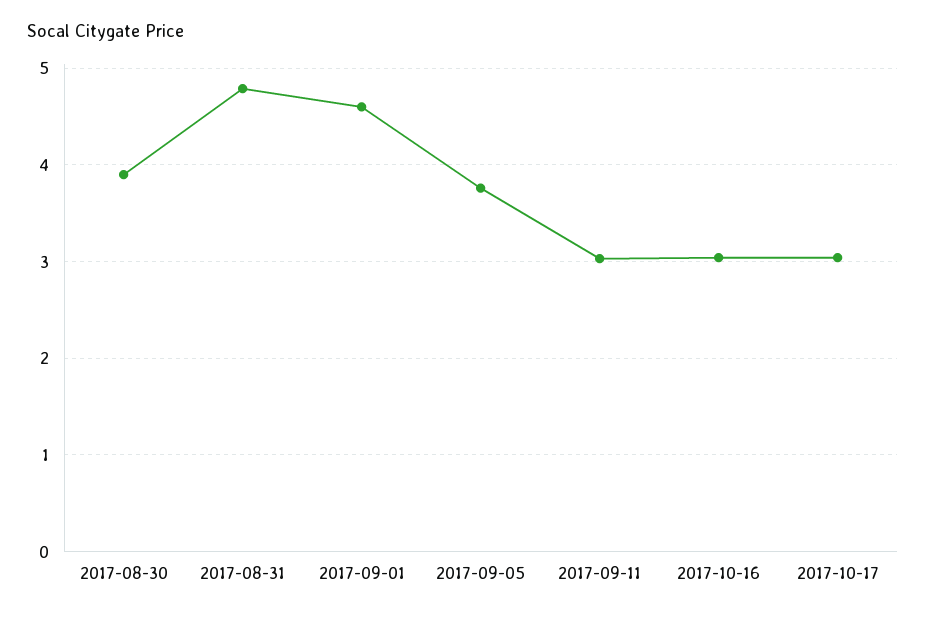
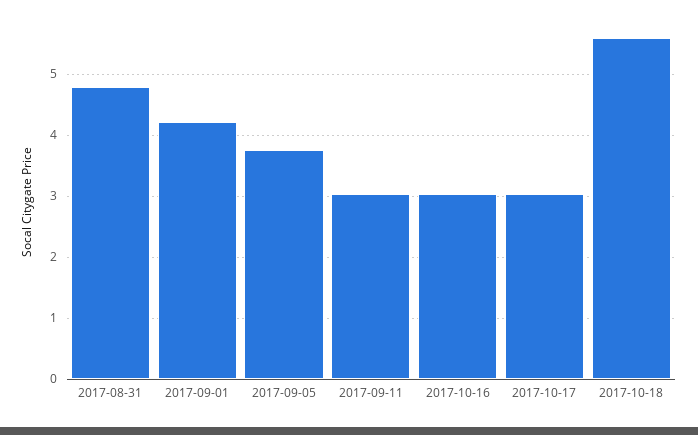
2017-08-30: 3.9 -> none
2017-09-01: 4.6 -> 4.2
2017-10-18: none -> 5.6

